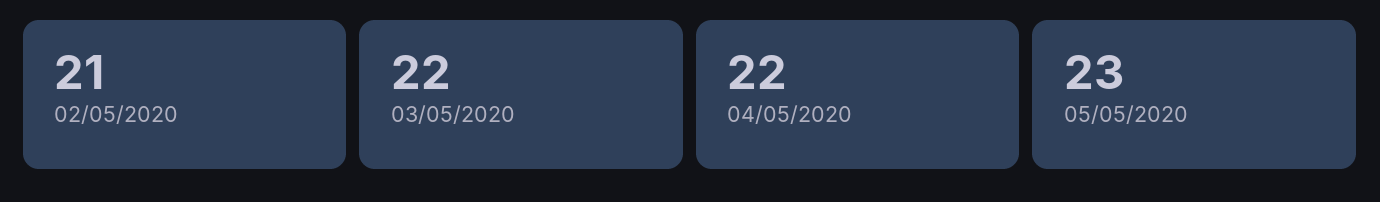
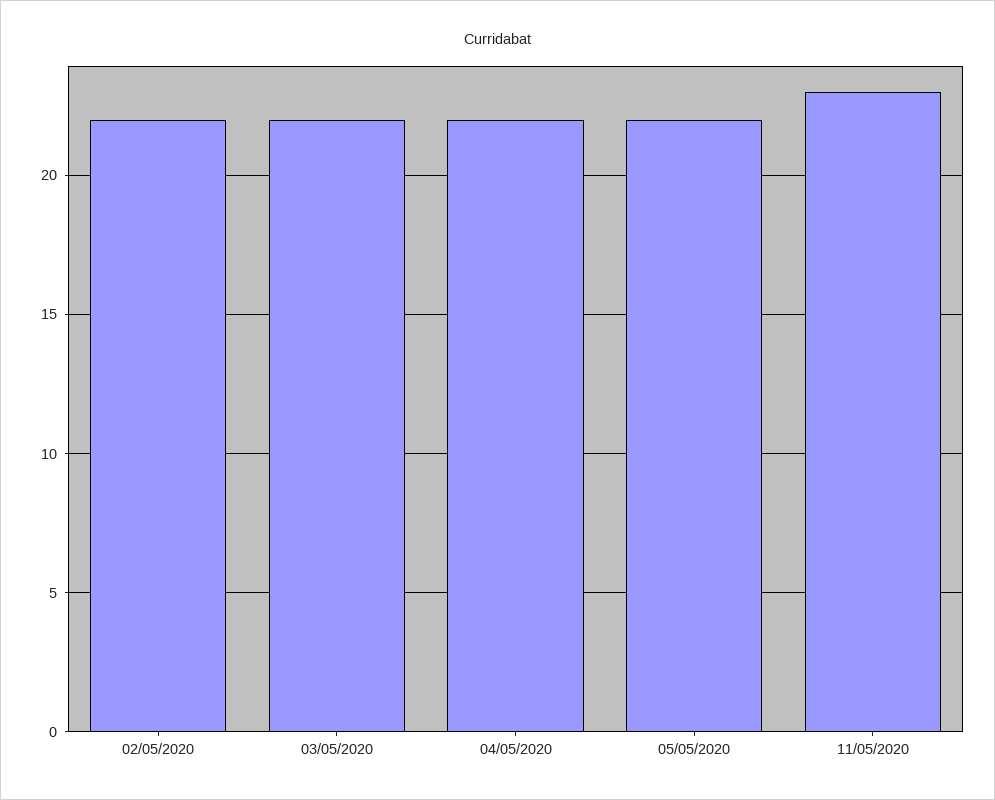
02/05/2020: 21 -> 22
05/05/2020: 23 -> 22
11/05/2020: none -> 23

